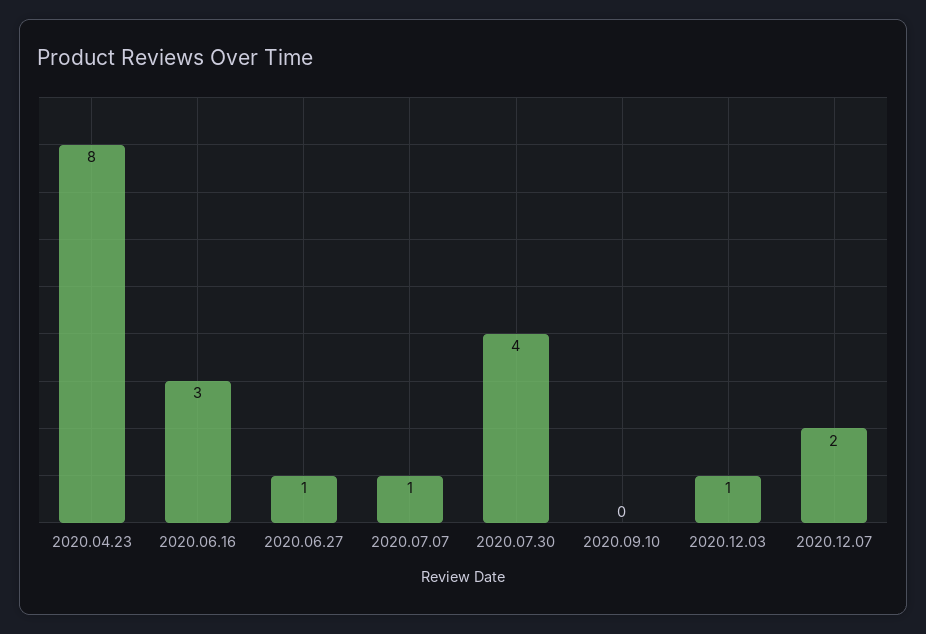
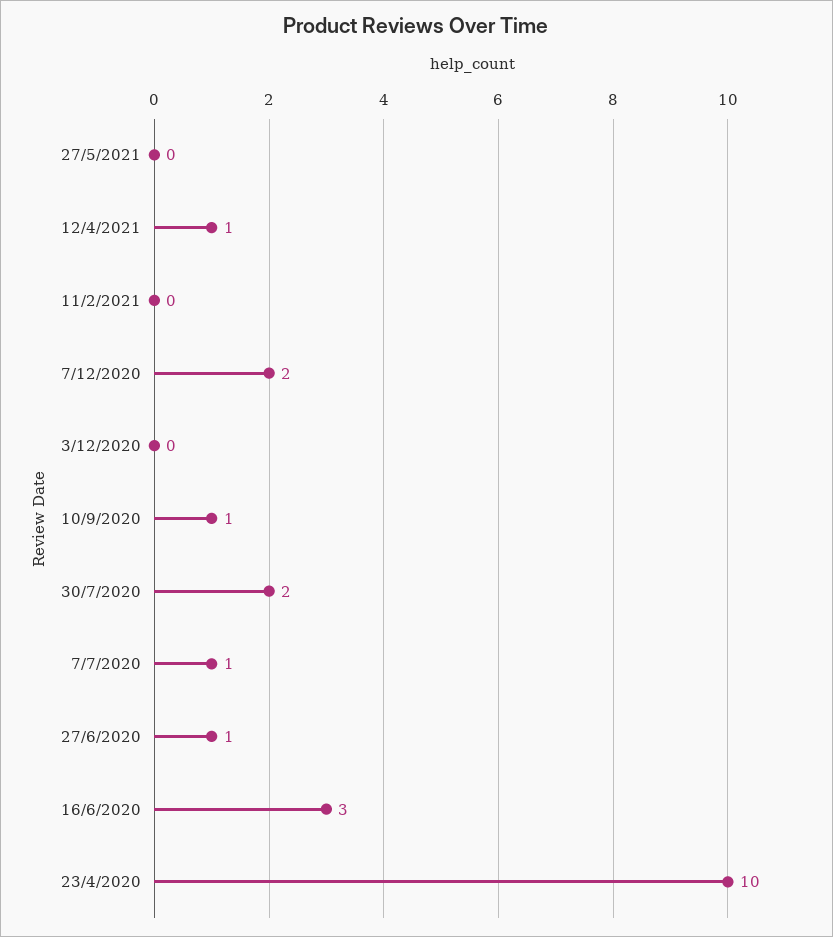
2020.04.23: 8 -> 10
2020.07.30: 4 -> 2
2020.09.10: 0 -> 1
2020.12.03: 1 -> 0
27/5/2021: none -> 0
12/4/2021: none -> 1
11/2/2021: none -> 0

